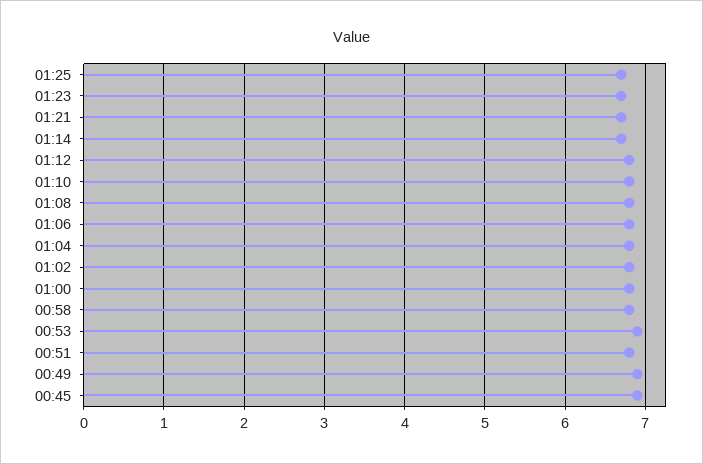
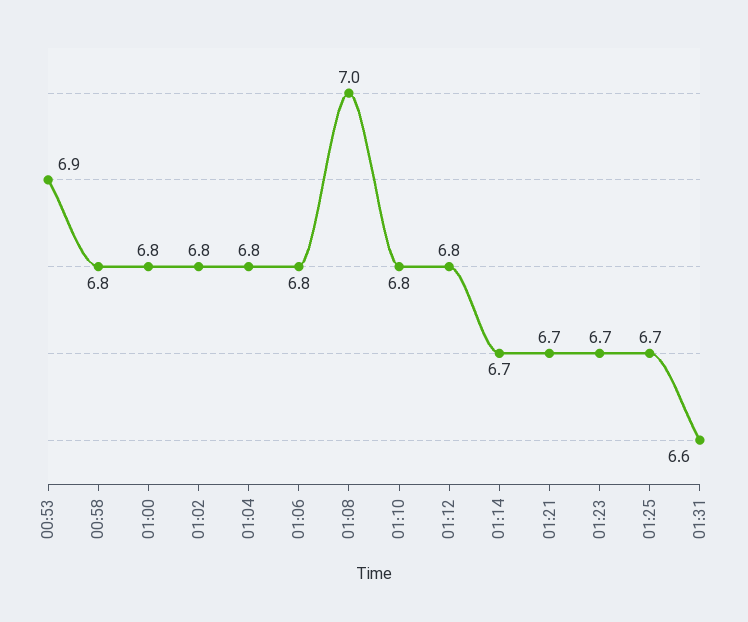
01:08: 6.8 -> 7
00:51: 6.8 -> none
00:49: 6.9 -> none
00:45: 6.9 -> none
01:31: none -> 6.6

